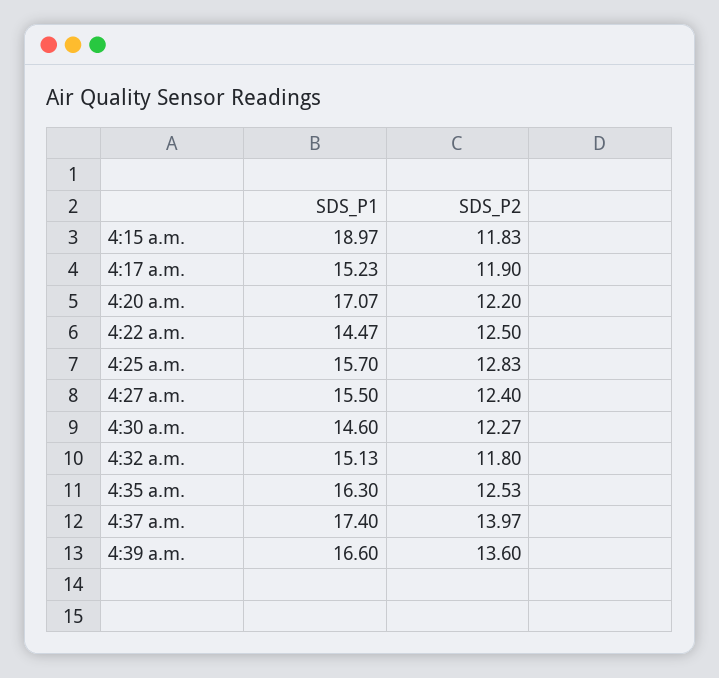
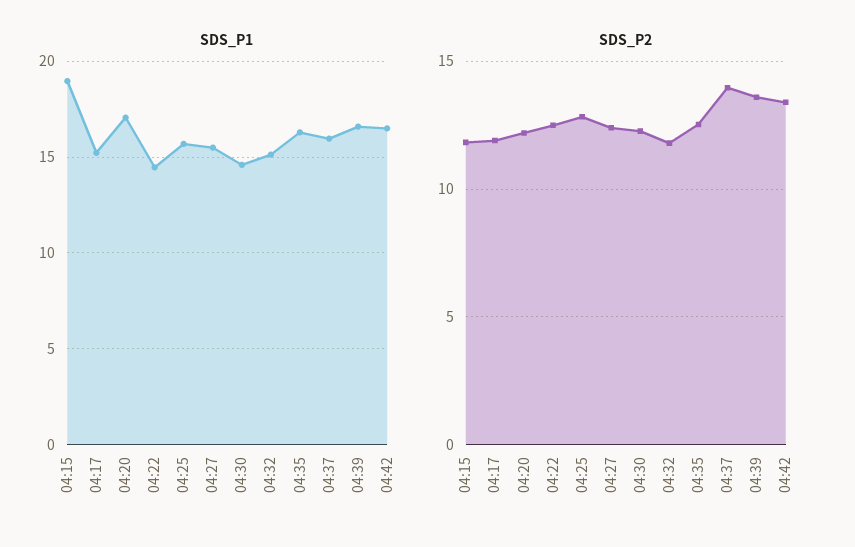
SDS_P1, 4:37 a.m.: 17.4 -> 16
SDS_P1, 04:42: none -> 16.5
SDS_P2, 04:42: none -> 13.5

